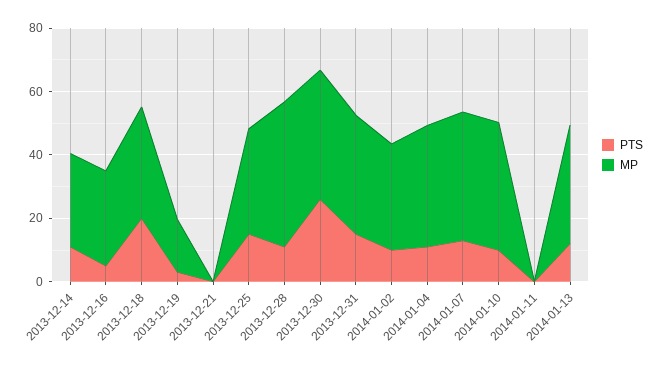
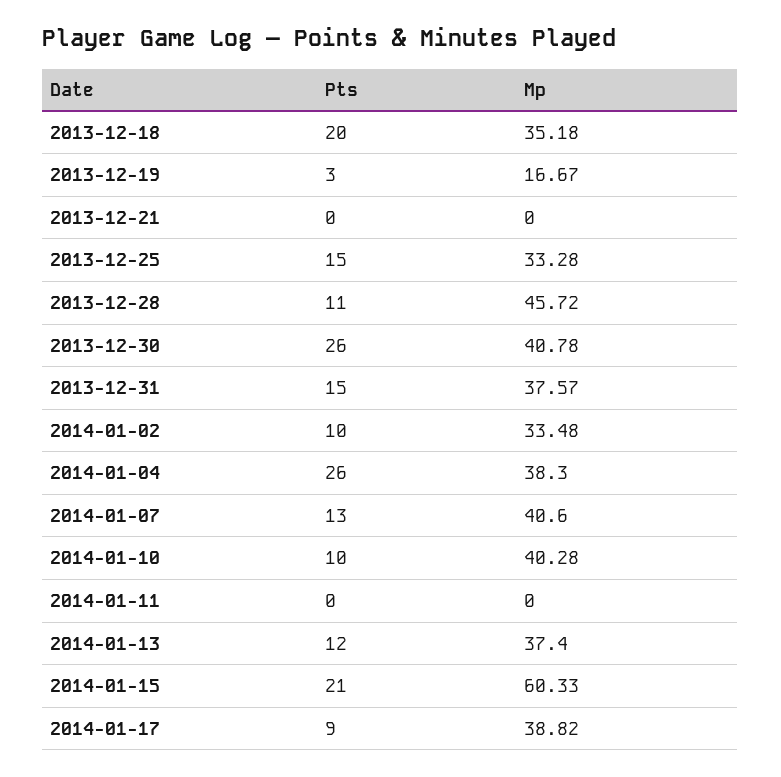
PTS, 2013-12-14: 10 -> none
MP, 2013-12-14: 30 -> none
PTS, 2013-12-16: 5 -> none
MP, 2013-12-16: 30 -> none
PTS, 2014-01-04: 10 -> 26
PTS, 2014-01-15: none -> 21
MP, 2014-01-15: none -> 60.33
PTS, 2014-01-17: none -> 9
MP, 2014-01-17: none -> 38.82

